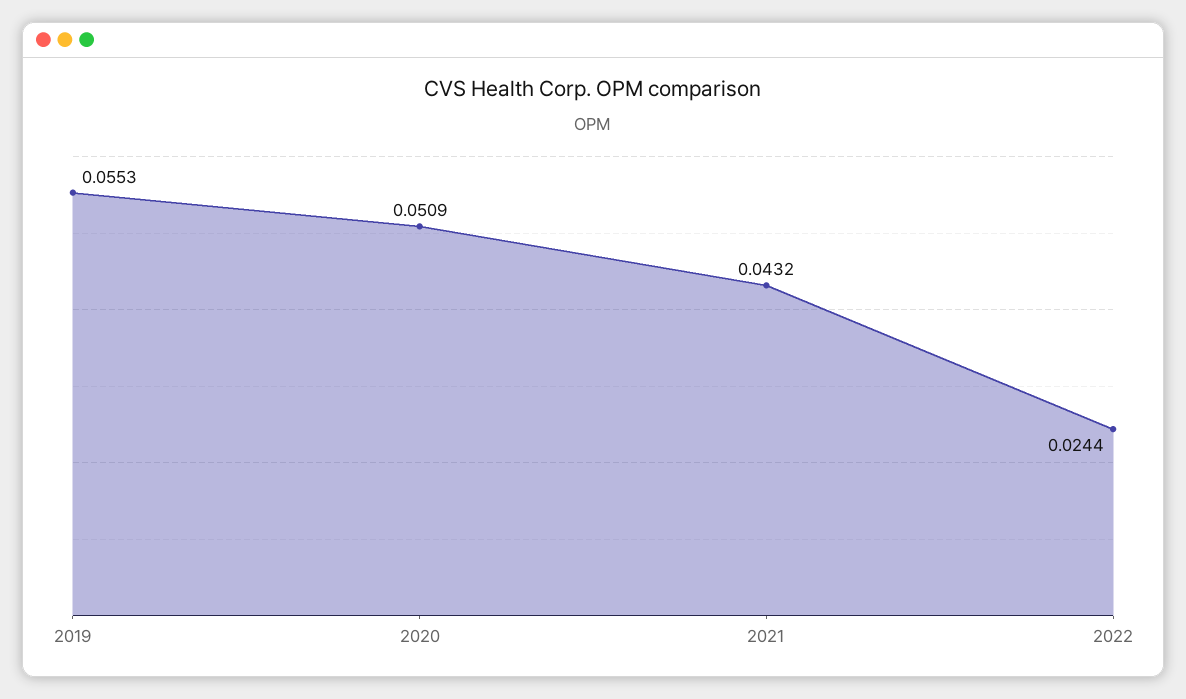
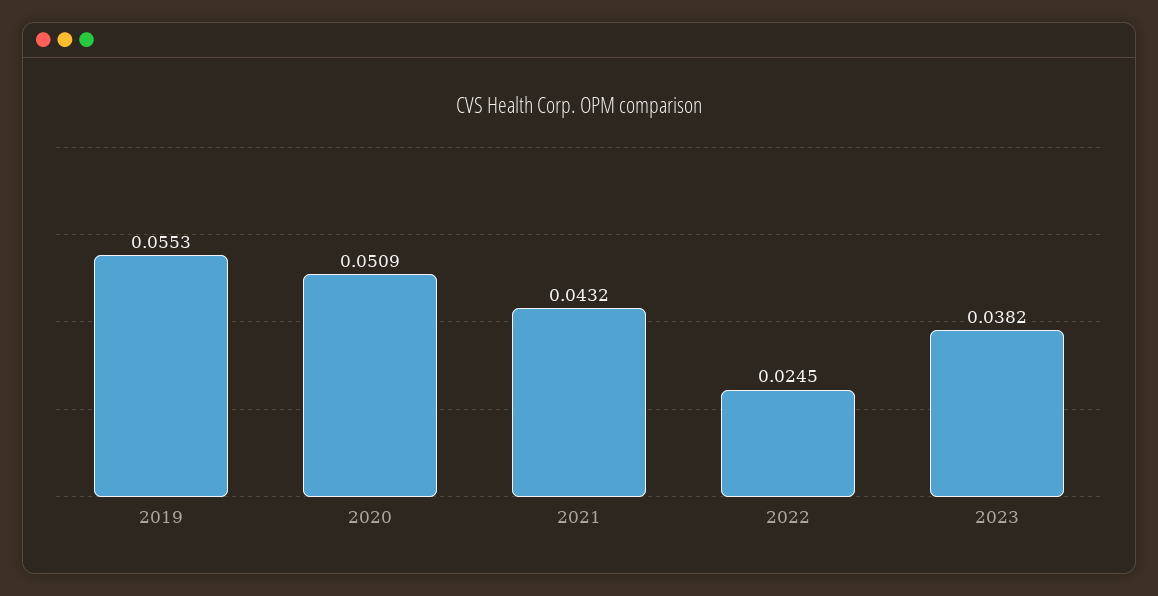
2022: 0.0244 -> 0.0245
2023: none -> 0.0382

